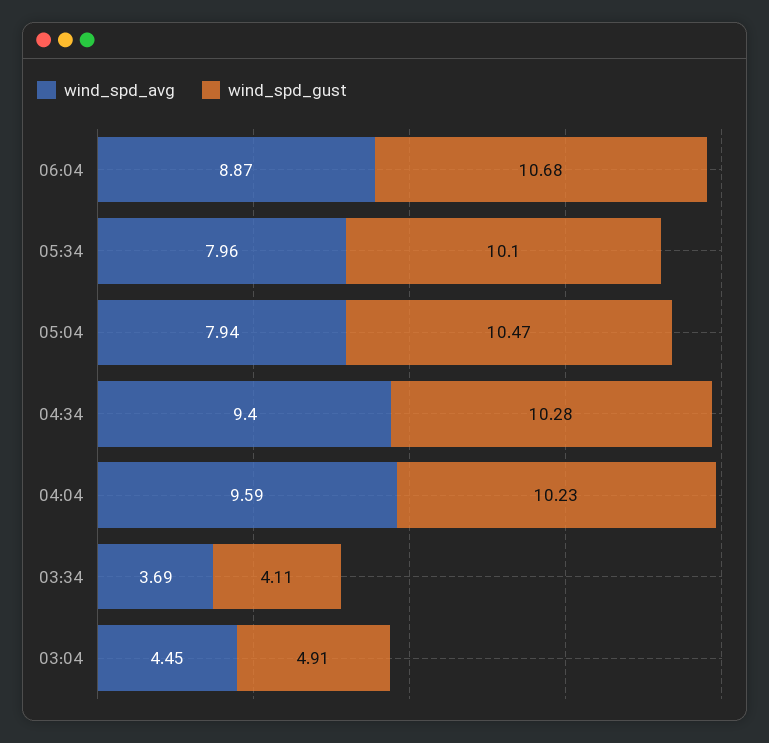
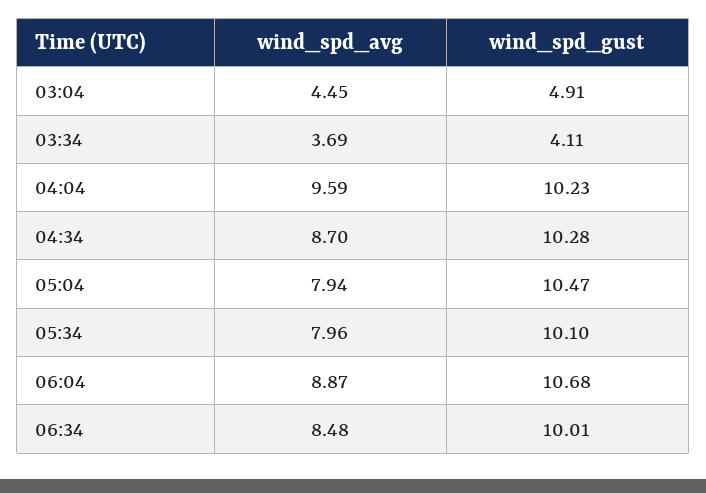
wind_spd_avg, 04:34: 9.4 -> 8.7
wind_spd_avg, 06:34: none -> 8.48
wind_spd_gust, 06:34: none -> 10.01

